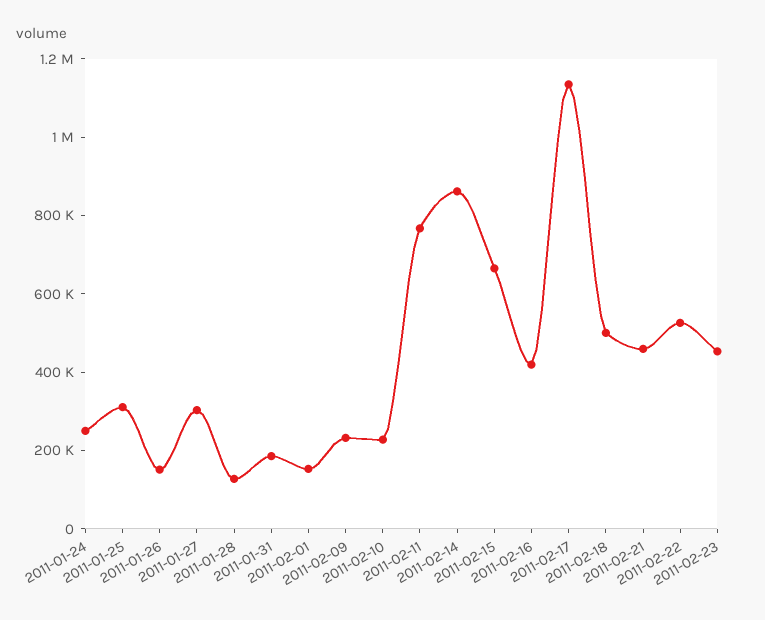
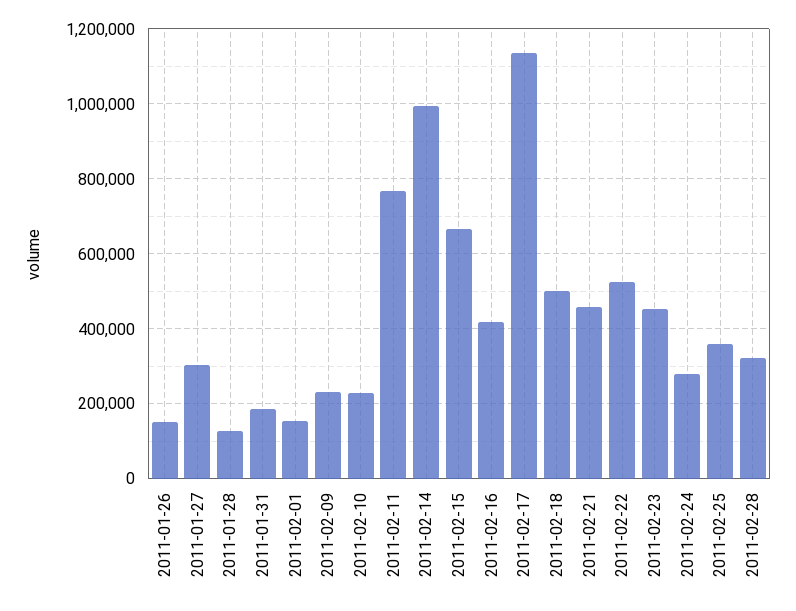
2011-01-24: 250000 -> none
2011-01-25: 300000 -> none
2011-02-14: 850000 -> 1000000
2011-02-24: none -> 280000
2011-02-25: none -> 360000
2011-02-28: none -> 320000

